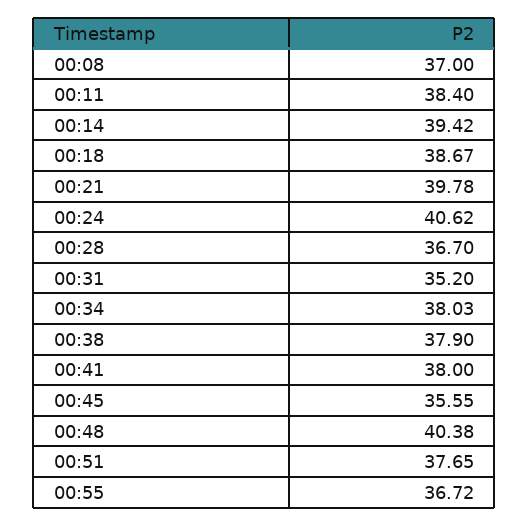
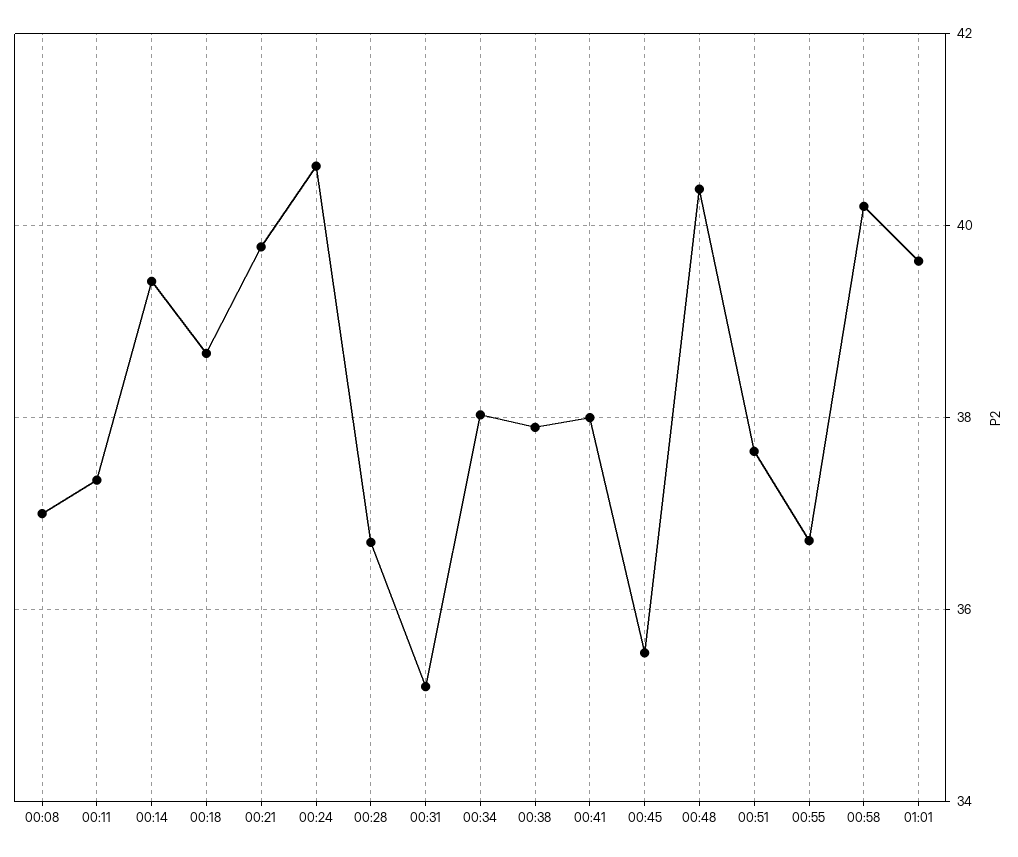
00:11: 38.4 -> 37.4
00:58: none -> 40.2
01:01: none -> 39.6

